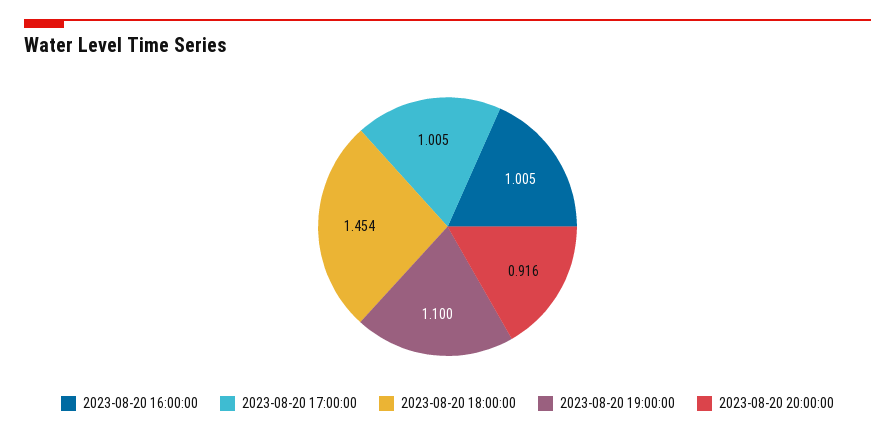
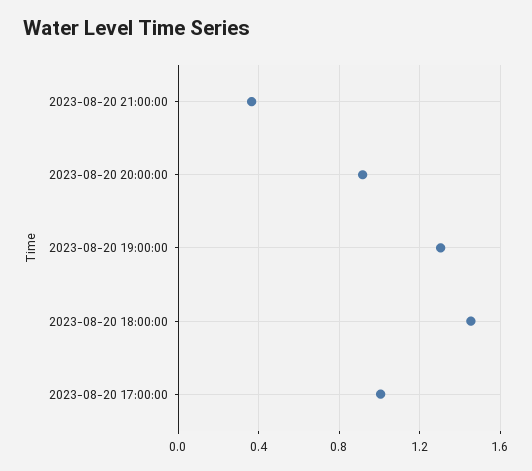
2023-08-20 16:00:00: 1.005 -> none
2023-08-20 19:00:00: 1.1 -> 1.3
2023-08-20 21:00:00: none -> 0.35

